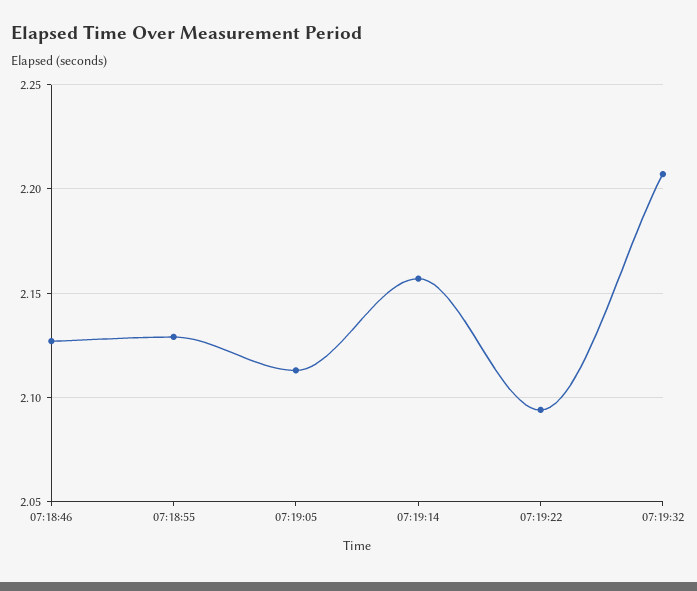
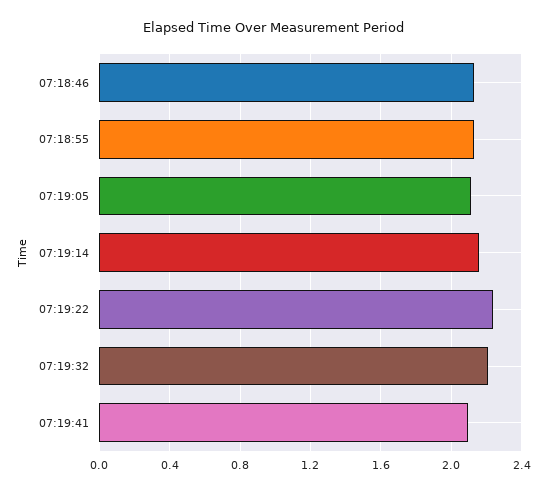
07:19:22: 2.095 -> 2.25
07:19:41: none -> 2.1

